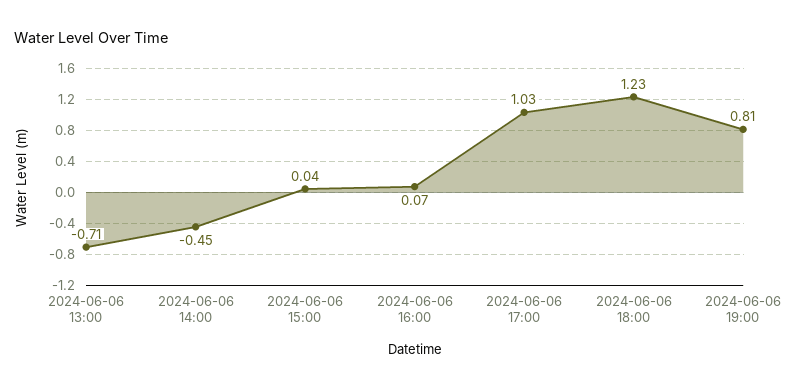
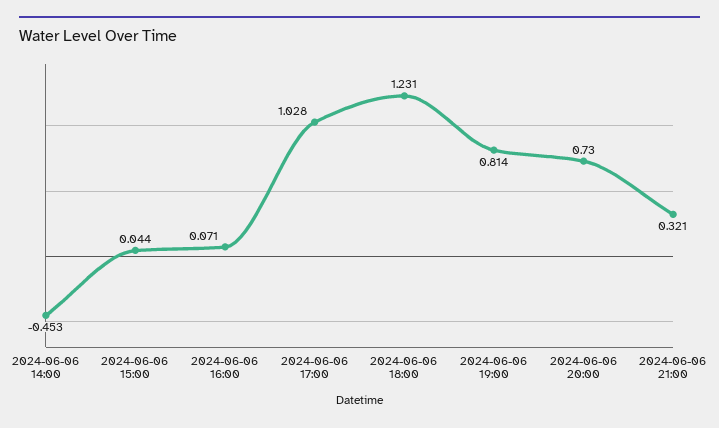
2024-06-06 13:00: -0.71 -> none
2024-06-06 20:00: none -> 0.73
2024-06-06 21:00: none -> 0.321

